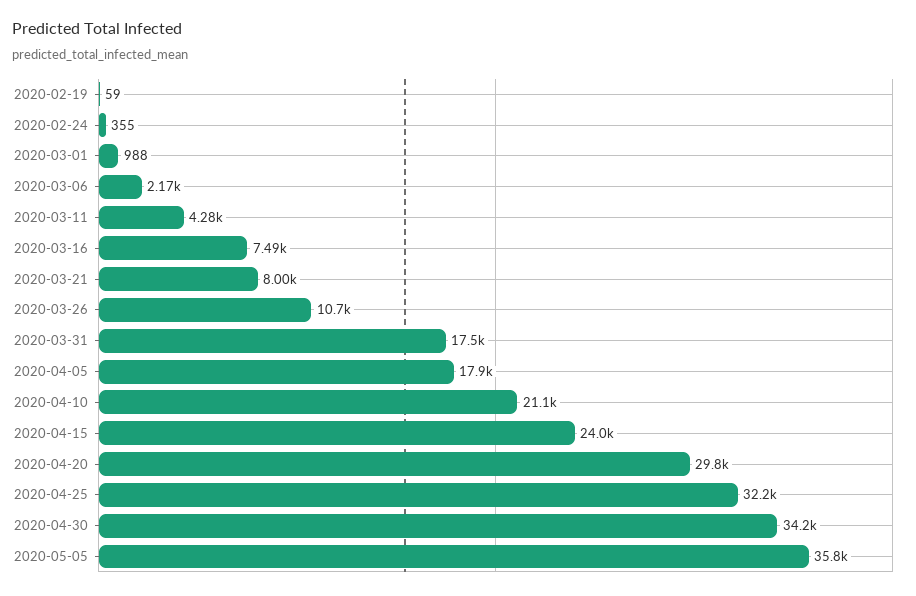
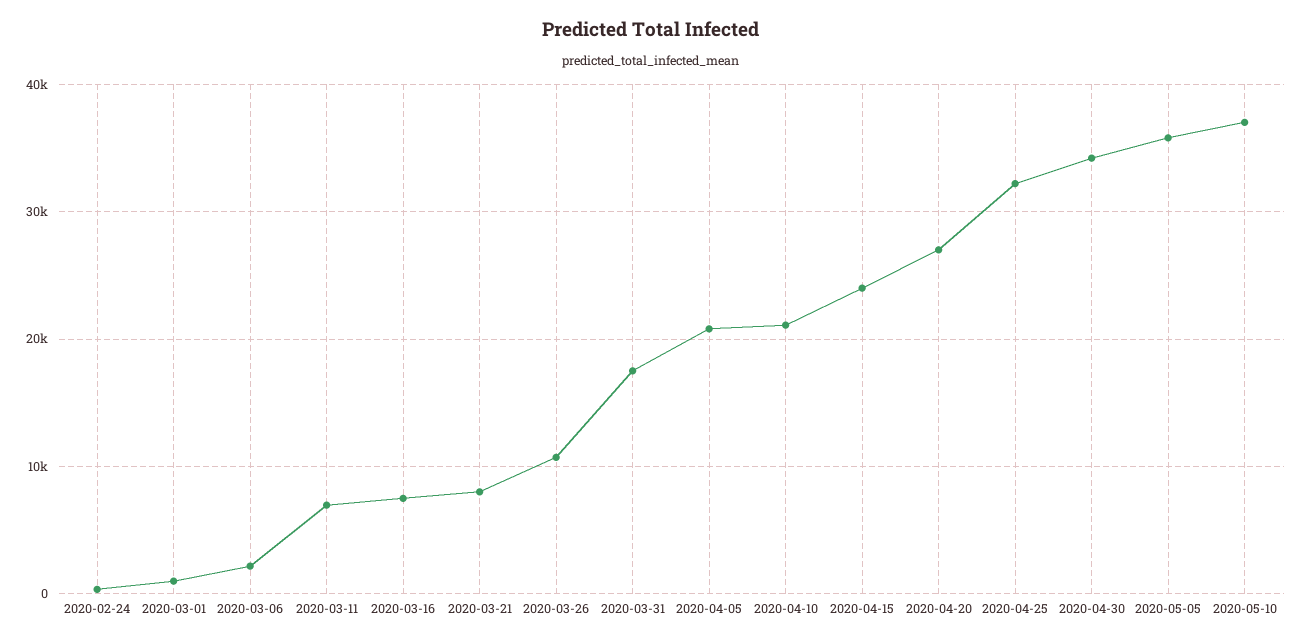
2020-02-19: 59 -> none
2020-03-11: 4280 -> 7000
2020-04-05: 17900 -> 21000
2020-04-20: 29800 -> 27000
2020-05-10: none -> 37000

